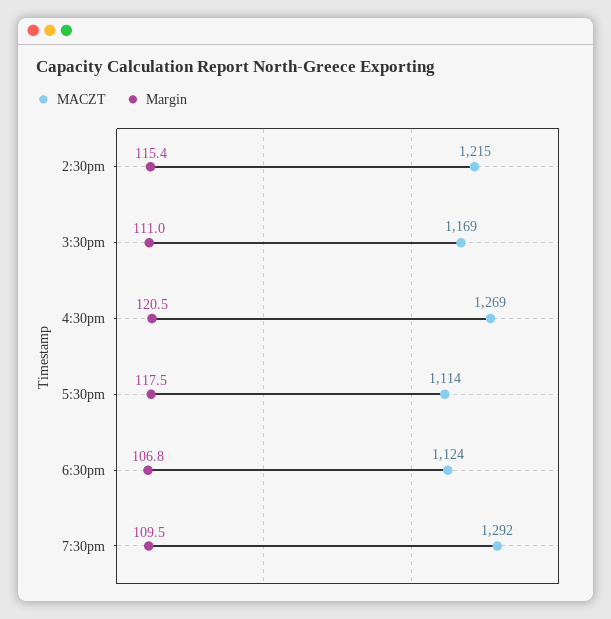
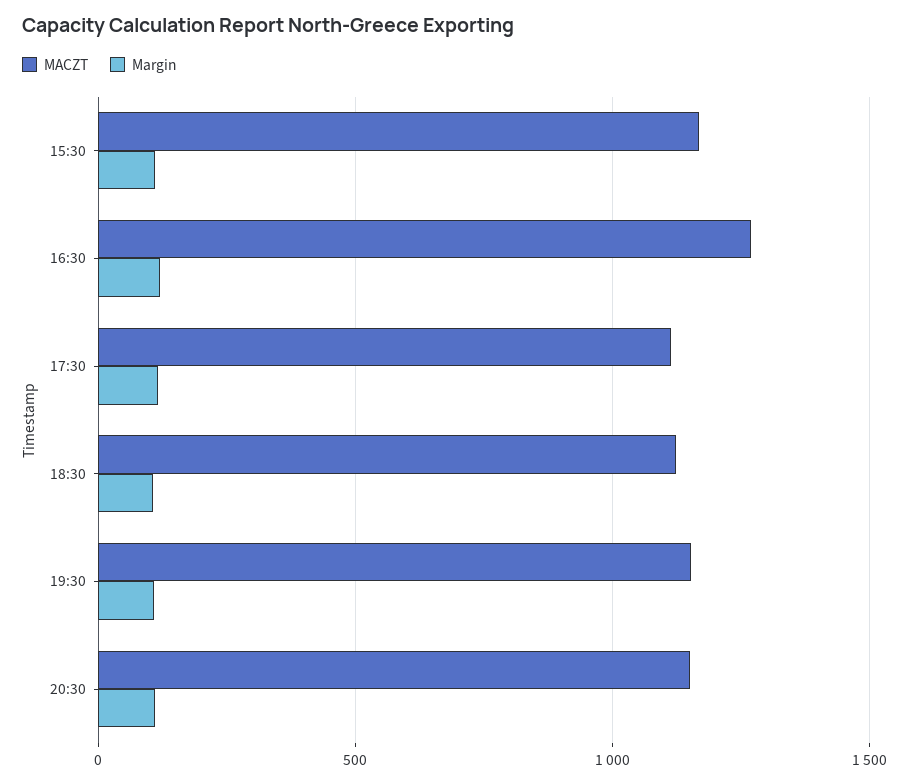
MACZT, 2:30pm: 1215 -> none
Margin, 2:30pm: 115.4 -> none
MACZT, 7:30pm: 1292 -> 1150
MACZT, 20:30: none -> 1150
Margin, 20:30: none -> 100

